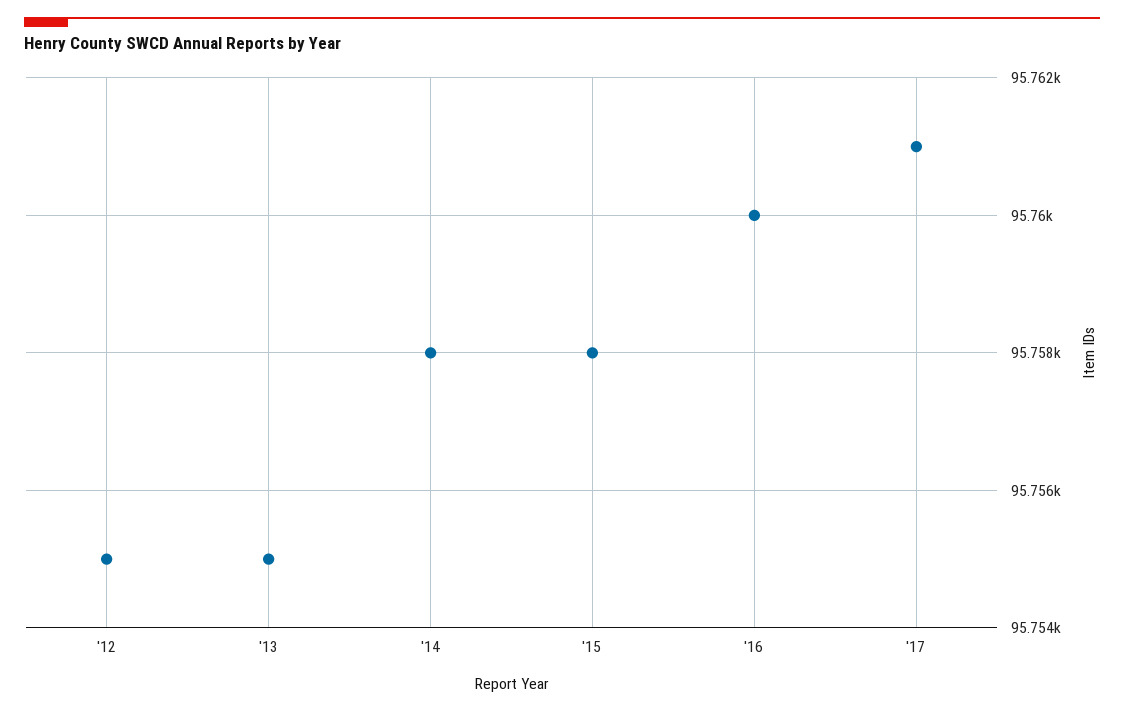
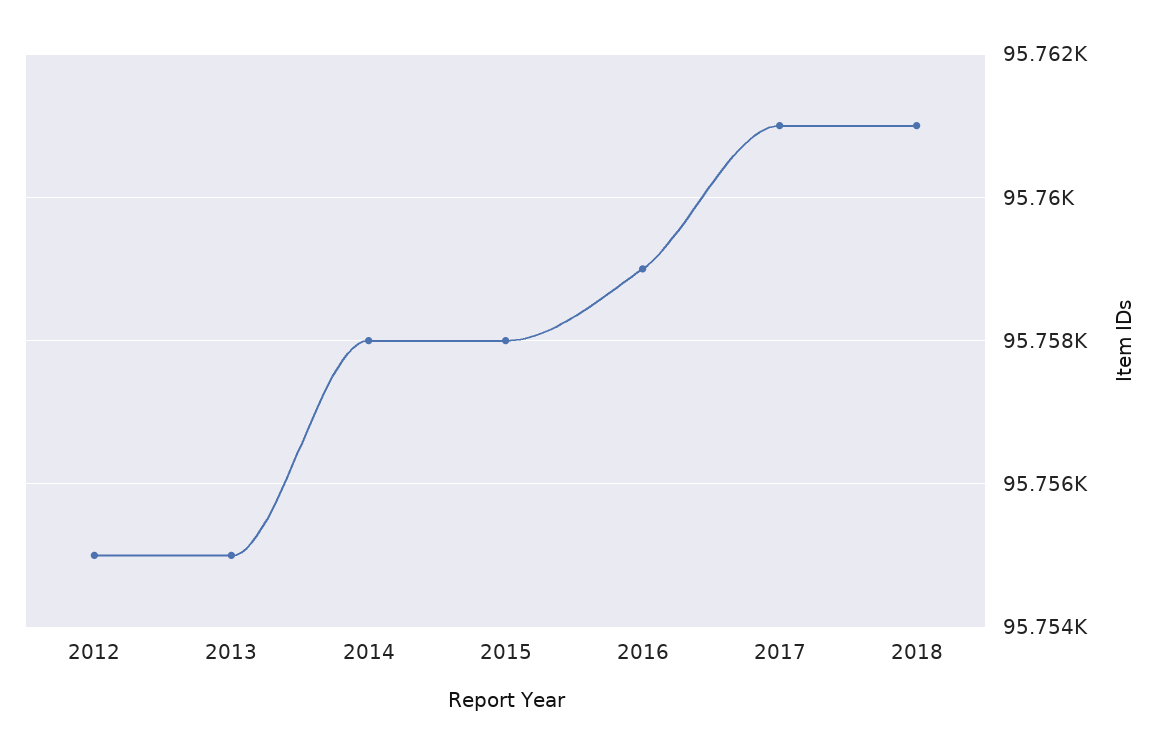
'16: 95760 -> 95759
2018: none -> 95761

